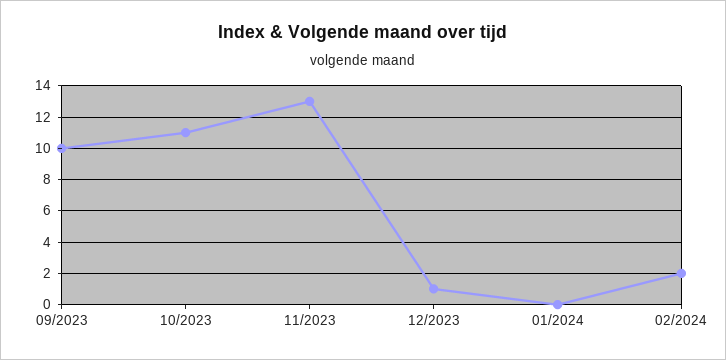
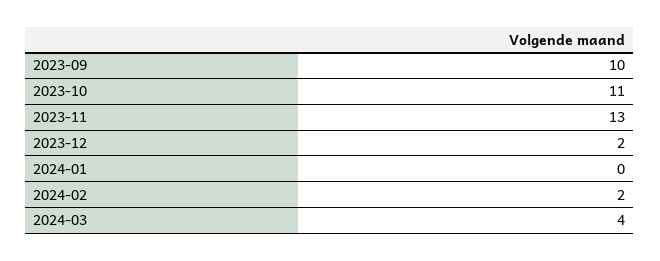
12/2023: 1 -> 2
2024-03: none -> 4

